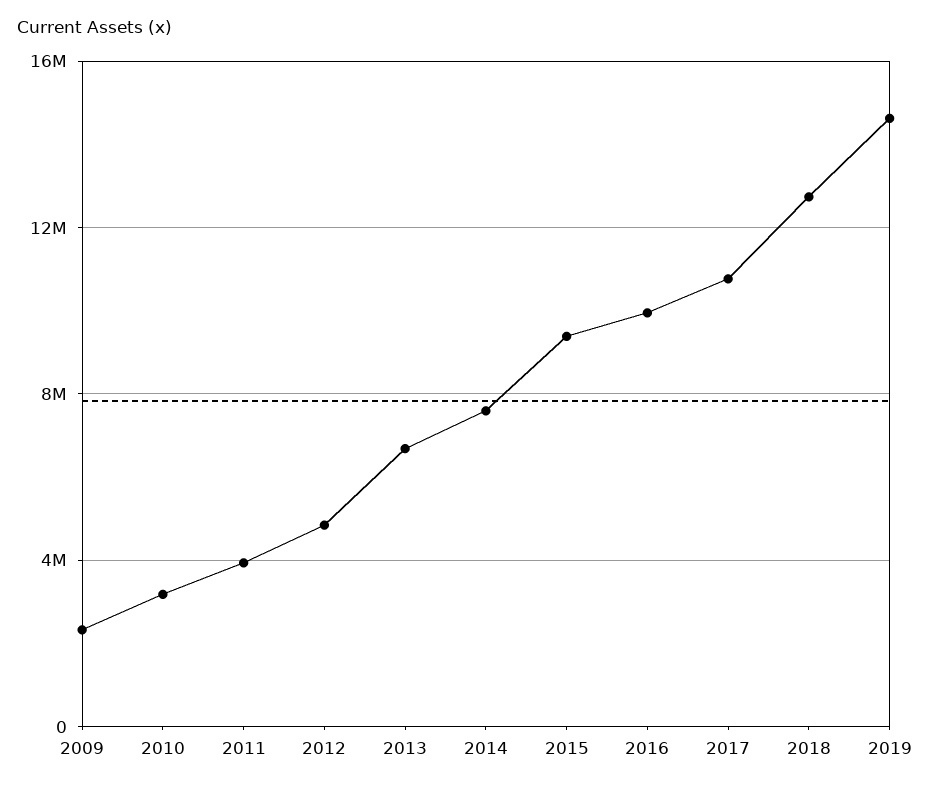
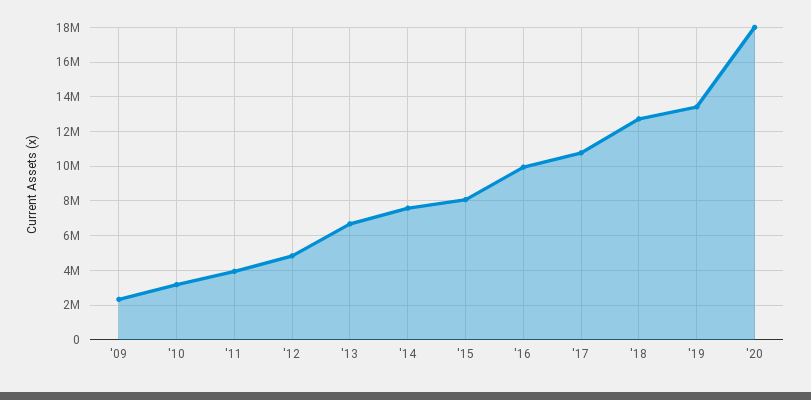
2015: 9500000 -> 8000000
2019: 14500000 -> 13500000
'20: none -> 18000000

